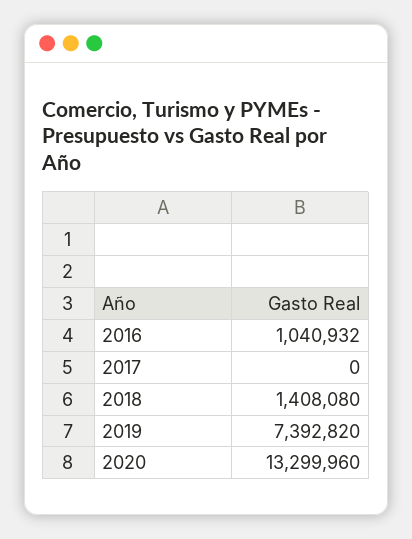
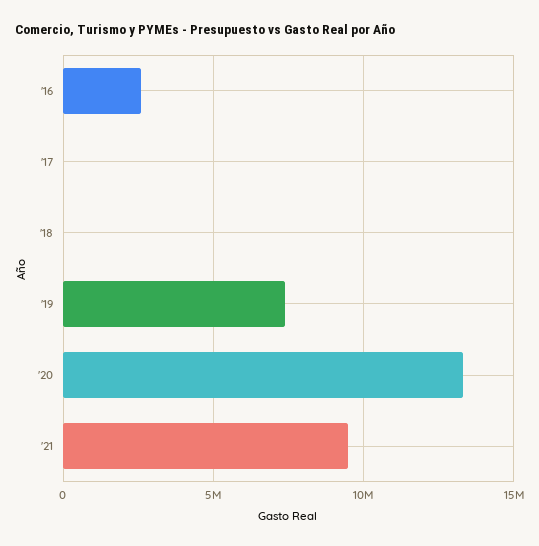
2016: 1040932 -> 2500000
2018: 1408080 -> 0
'21: none -> 9500000

